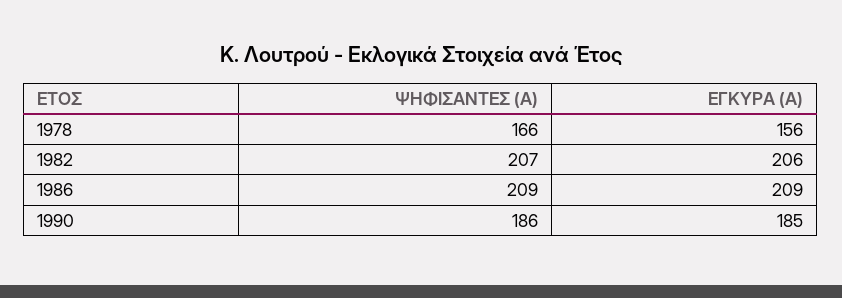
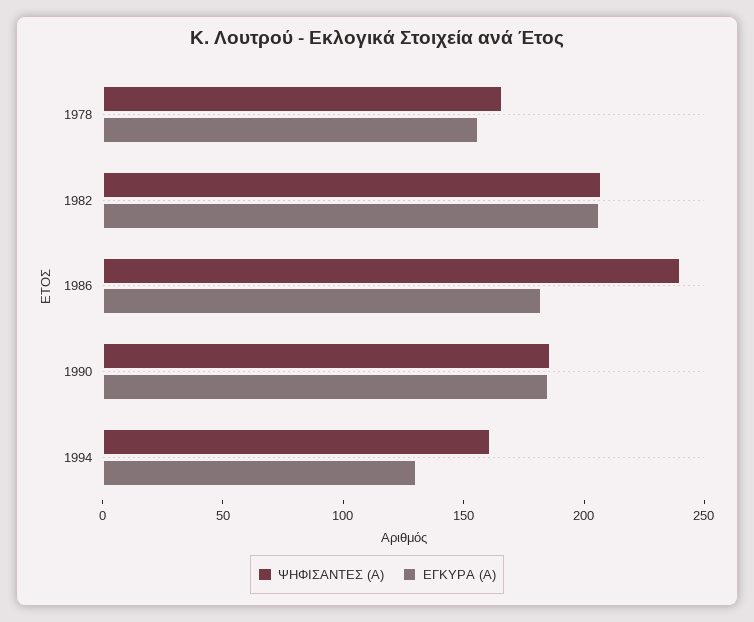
ΨΗΦΙΣΑΝΤΕΣ (Α), 1986: 209 -> 240
ΕΓΚΥΡΑ (Α), 1986: 209 -> 180
ΨΗΦΙΣΑΝΤΕΣ (Α), 1994: none -> 160
ΕΓΚΥΡΑ (Α), 1994: none -> 130

